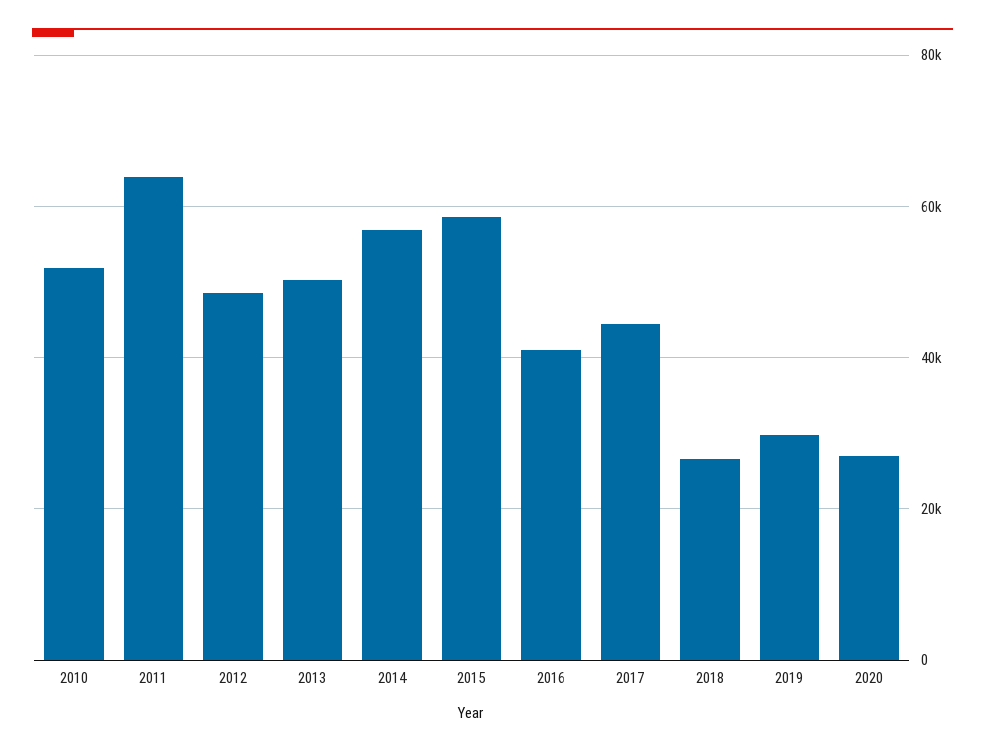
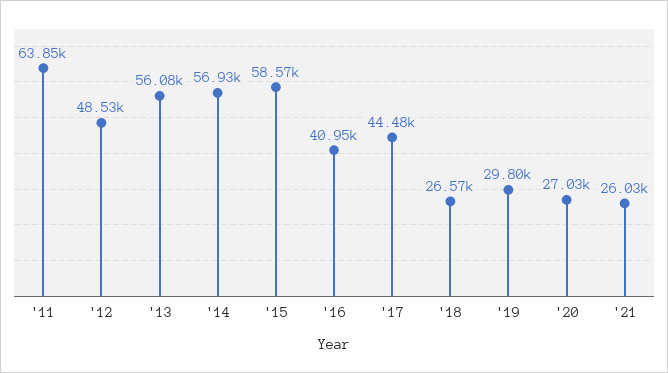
2010: 52000 -> none
2013: 50000 -> 56080
'21: none -> 26030

